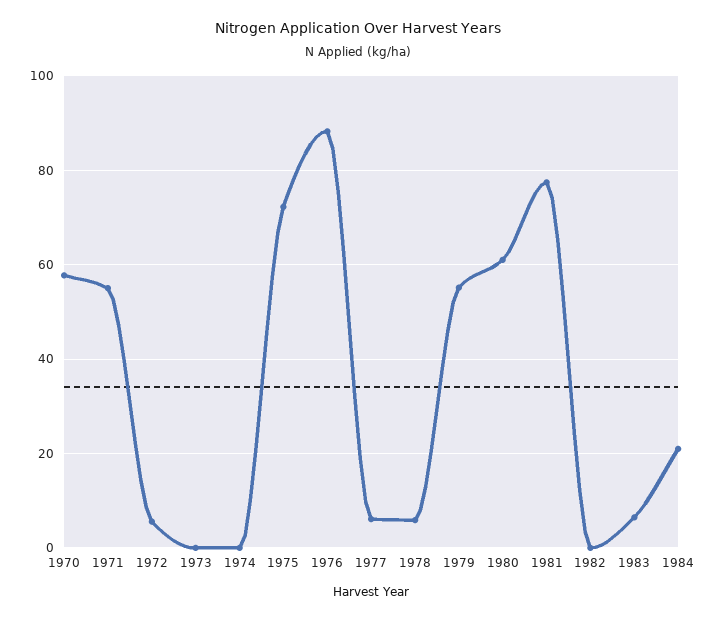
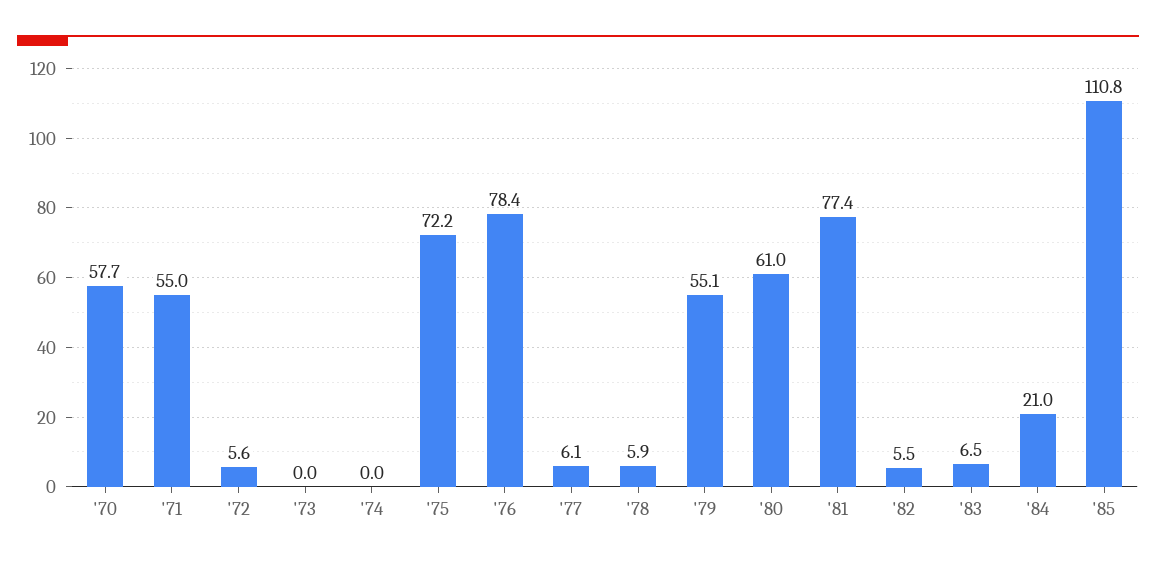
1976: 88 -> 78.4
1982: 0 -> 5.5
'85: none -> 110.8

